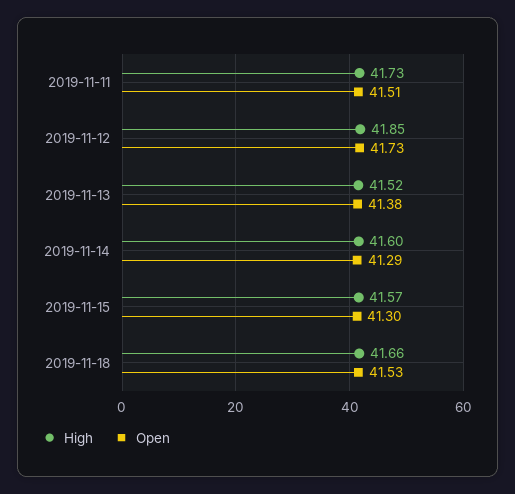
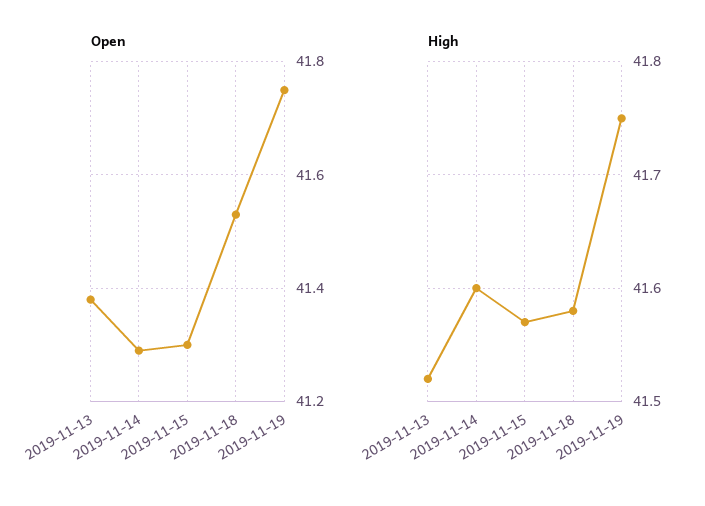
High, 2019-11-11: 41.73 -> none
Open, 2019-11-11: 41.51 -> none
High, 2019-11-12: 41.85 -> none
Open, 2019-11-12: 41.73 -> none
High, 2019-11-18: 41.66 -> 41.58
Open, 2019-11-19: none -> 41.75
High, 2019-11-19: none -> 41.75

